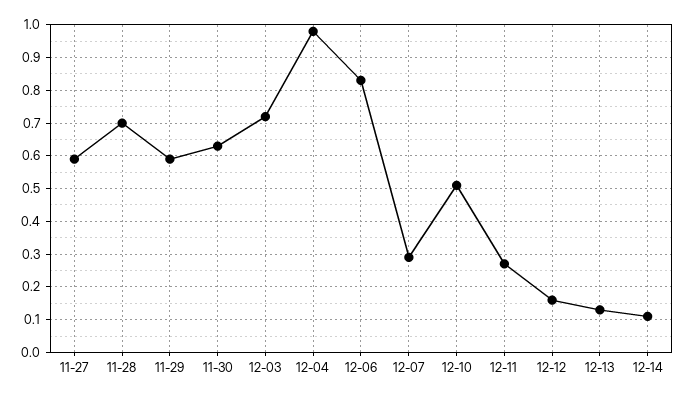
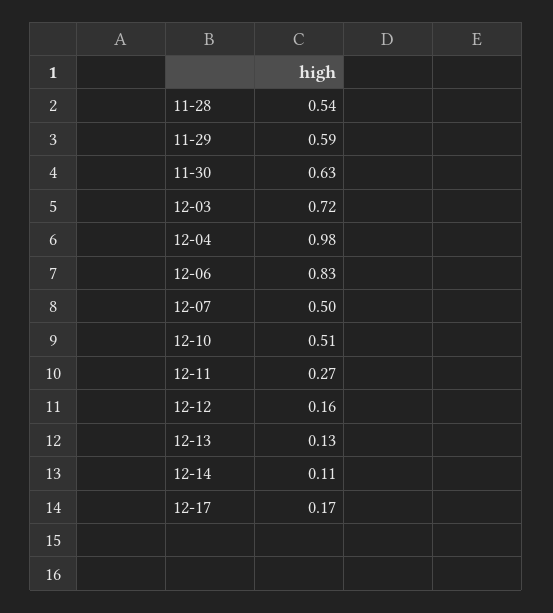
11-27: 0.6 -> none
11-28: 0.7 -> 0.54
12-07: 0.3 -> 0.5
12-17: none -> 0.17

